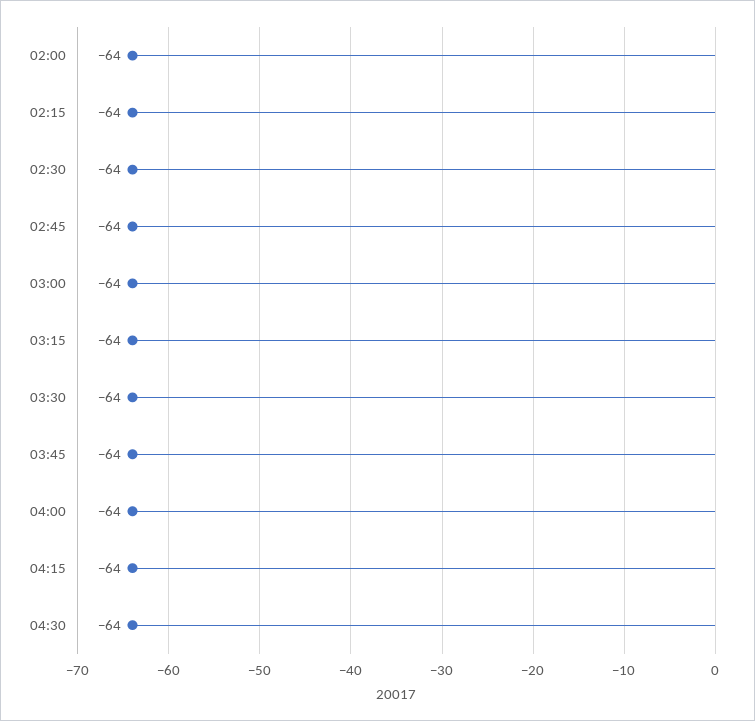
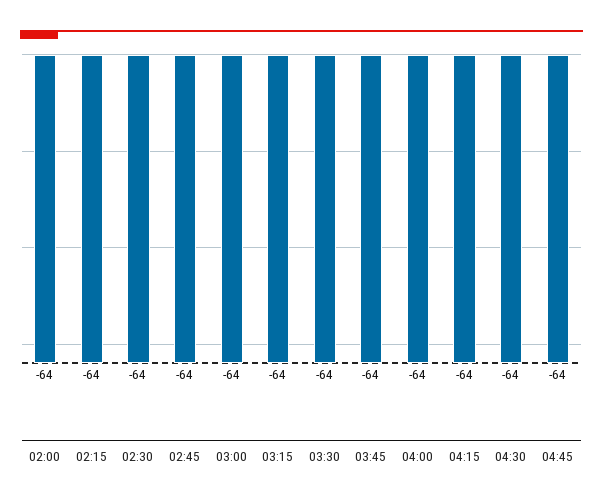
04:45: none -> -64

